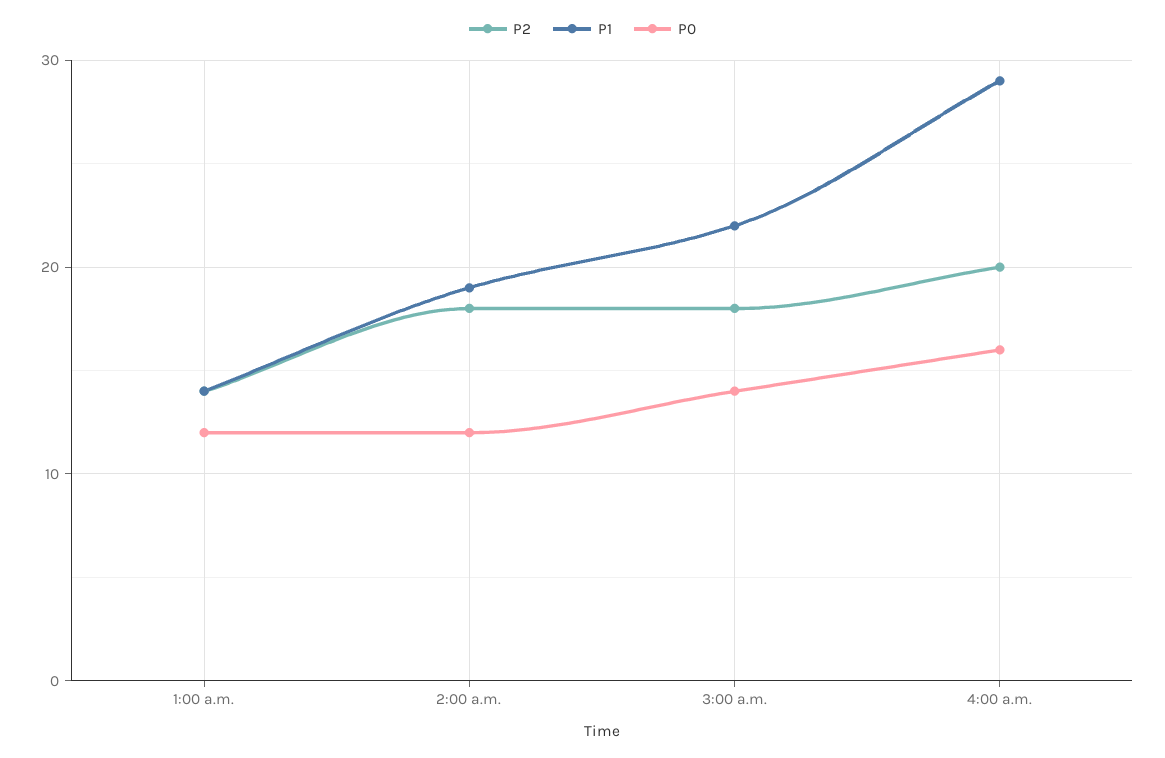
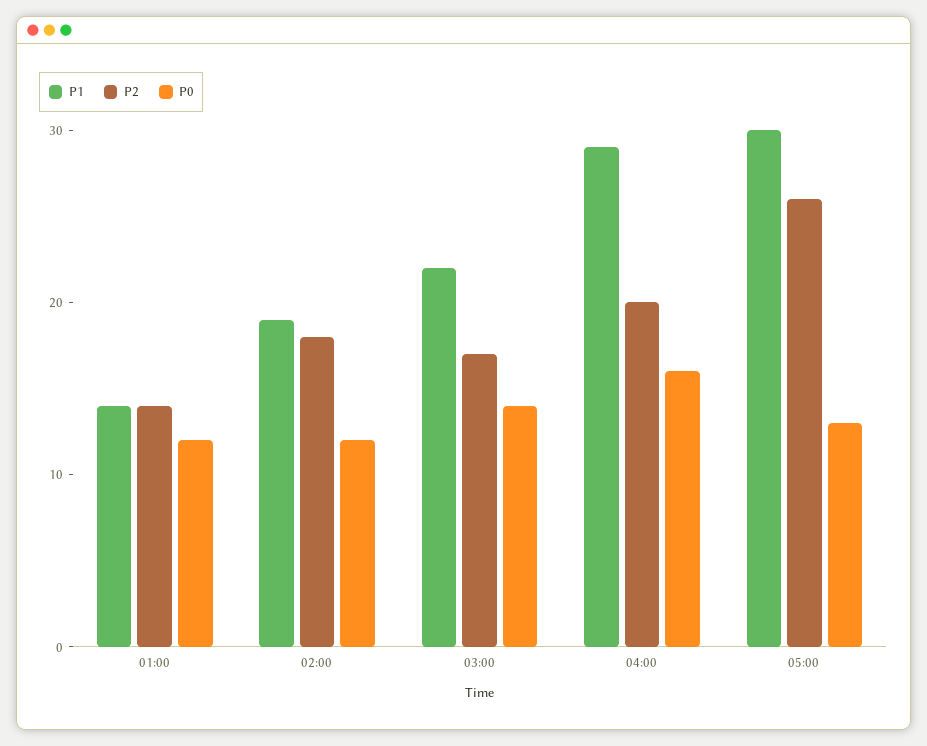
P2, 3:00 a.m.: 18 -> 17
P1, 05:00: none -> 30
P2, 05:00: none -> 26
P0, 05:00: none -> 13

